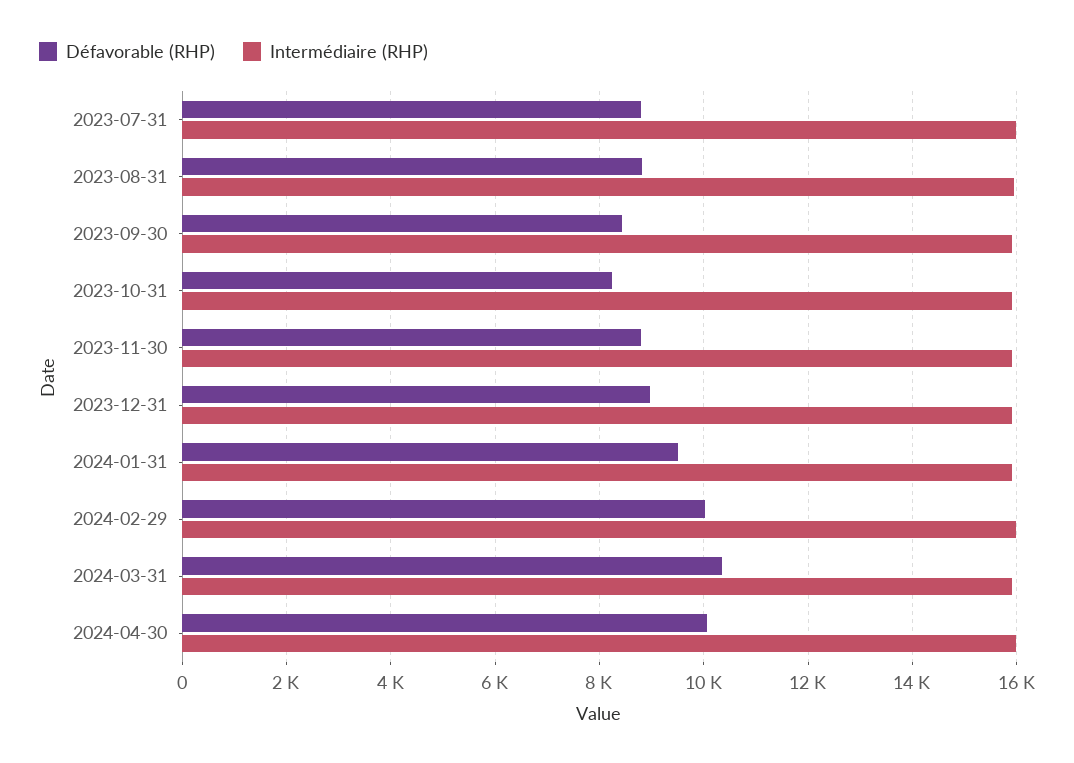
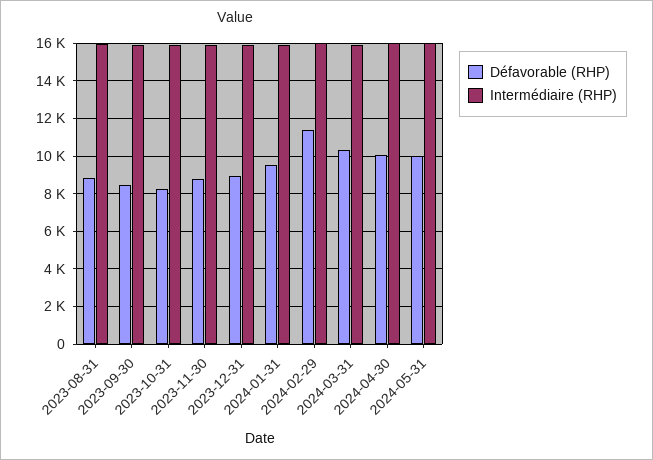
Défavorable (RHP), 2023-07-31: 8800 -> none
Intermédiaire (RHP), 2023-07-31: 16000 -> none
Défavorable (RHP), 2024-02-29: 10000 -> 11500
Défavorable (RHP), 2024-05-31: none -> 10000
Intermédiaire (RHP), 2024-05-31: none -> 16000

